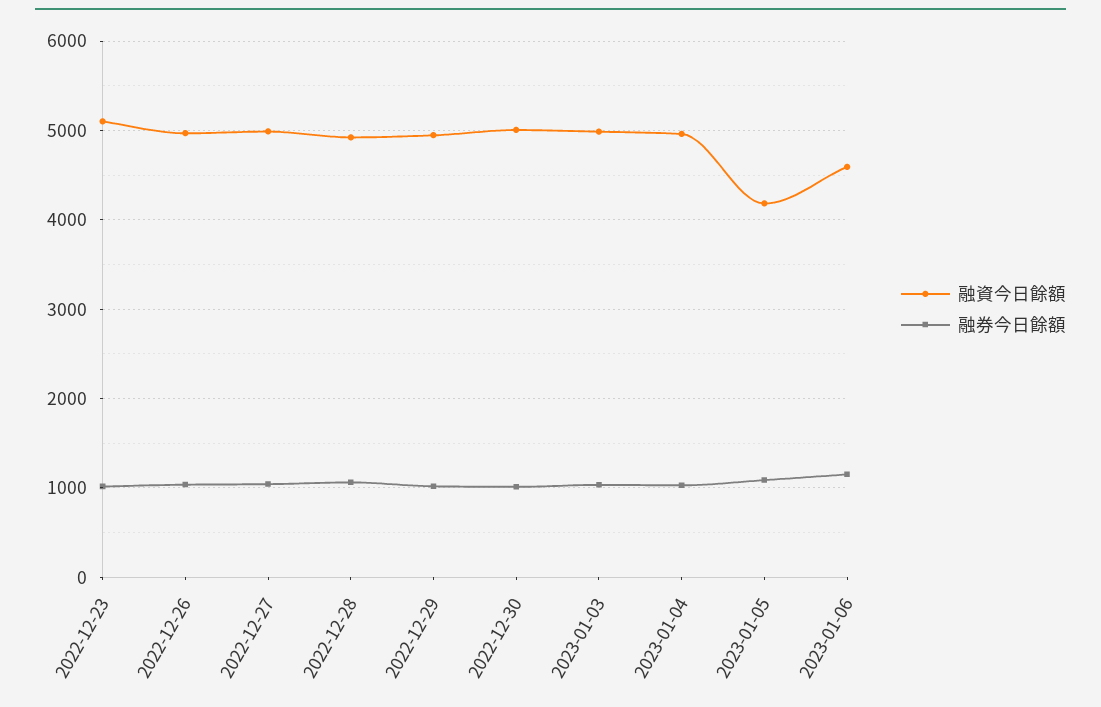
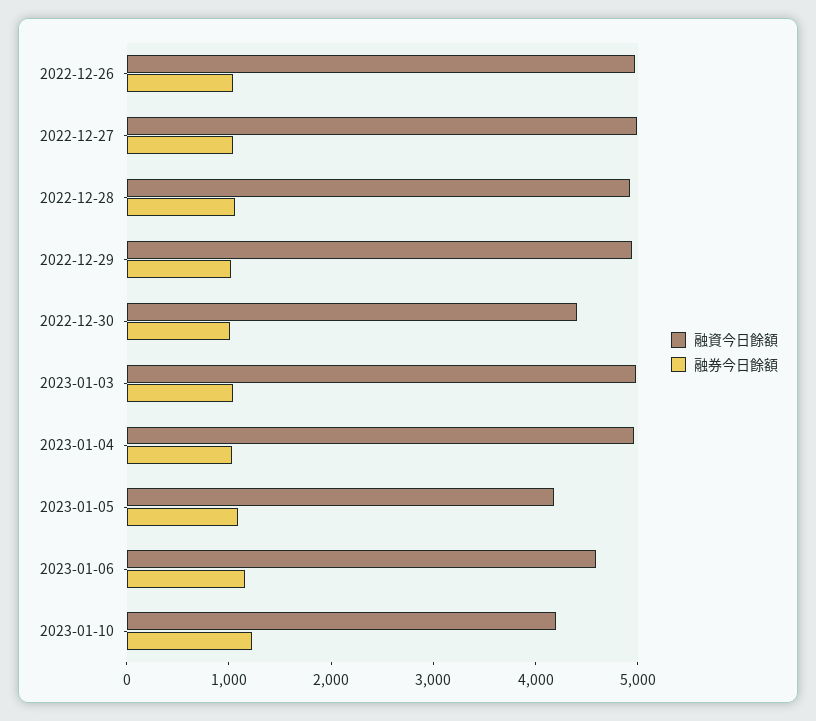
融資今日餘額, 2022-12-23: 5100 -> none
融券今日餘額, 2022-12-23: 1000 -> none
融資今日餘額, 2022-12-30: 5000 -> 4400
融資今日餘額, 2023-01-10: none -> 4200
融券今日餘額, 2023-01-10: none -> 1200

